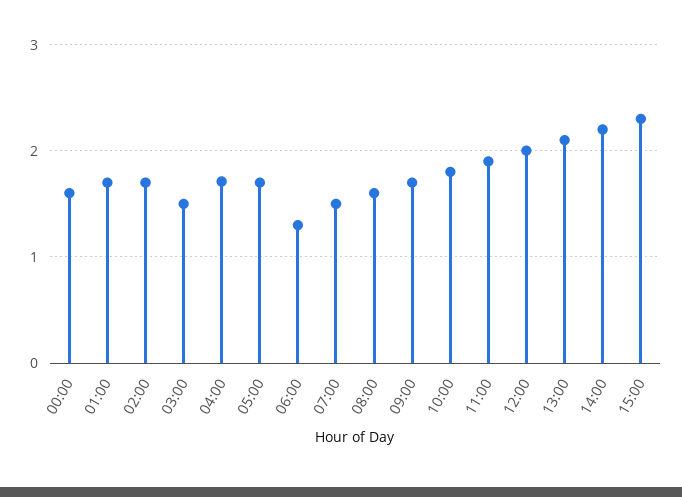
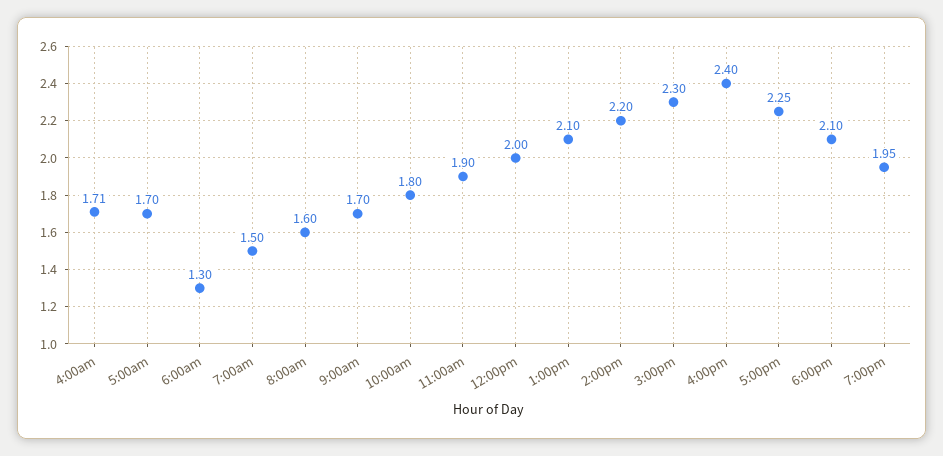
00:00: 1.6 -> none
01:00: 1.7 -> none
02:00: 1.7 -> none
03:00: 1.5 -> none
4:00pm: none -> 2.4
5:00pm: none -> 2.25
6:00pm: none -> 2.1
7:00pm: none -> 1.95

